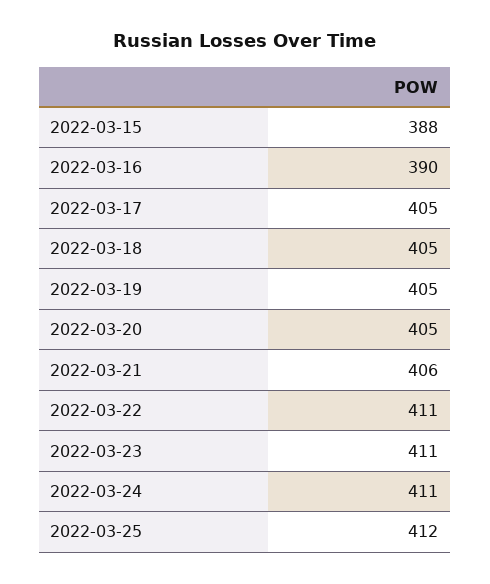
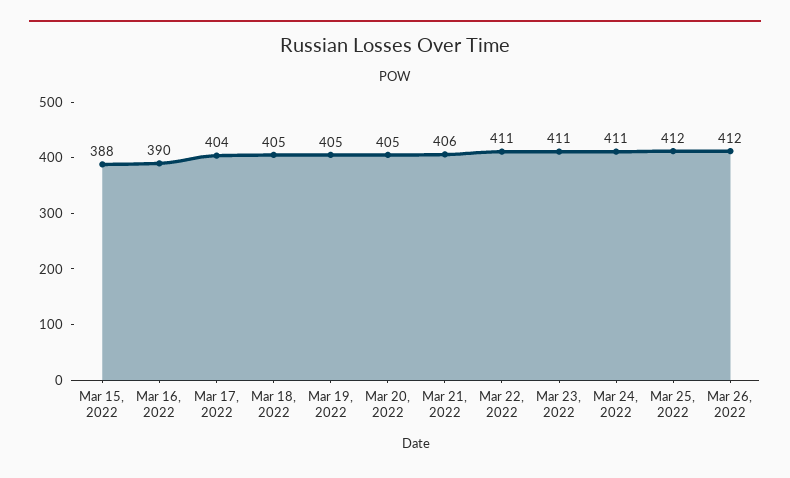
2022-03-17: 405 -> 404
Mar 26, 2022: none -> 412

